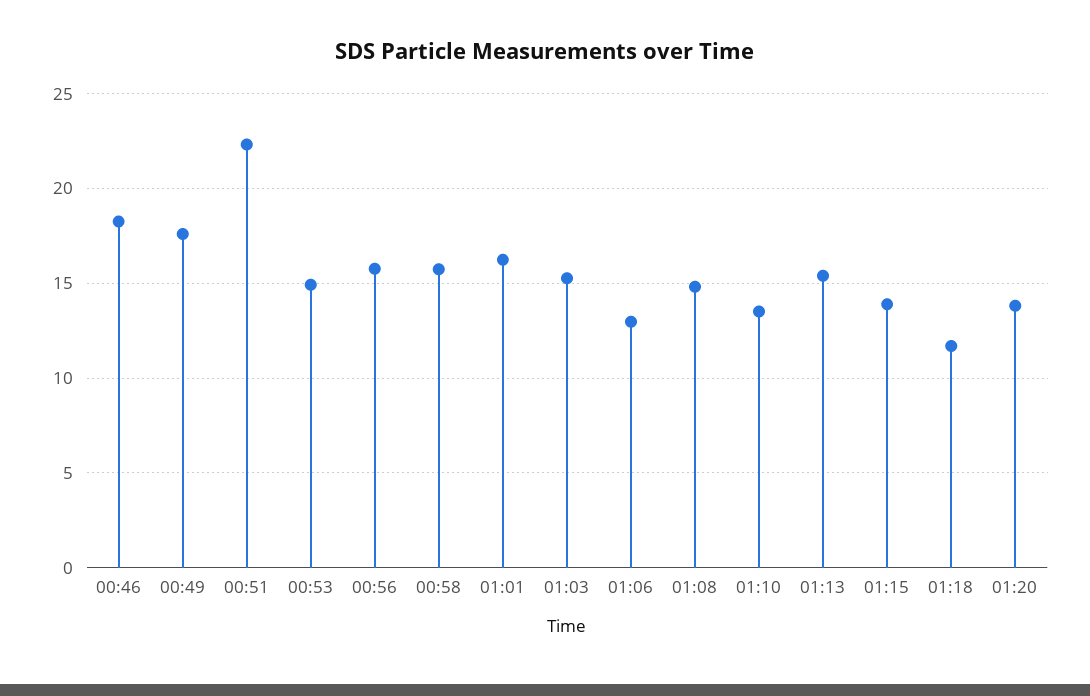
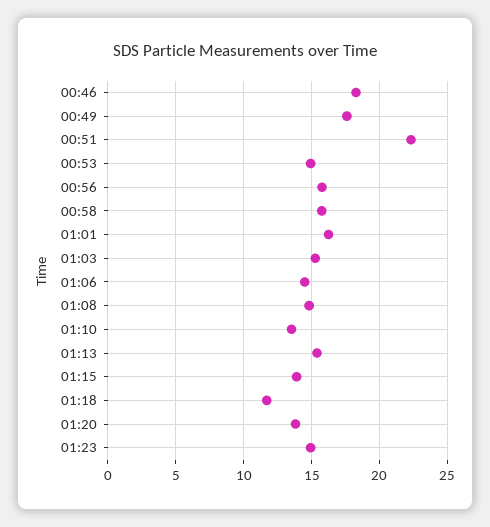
01:06: 13 -> 14.5
01:23: none -> 15

